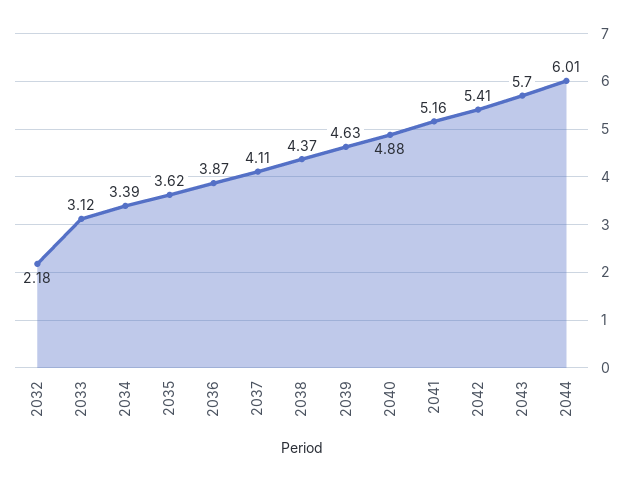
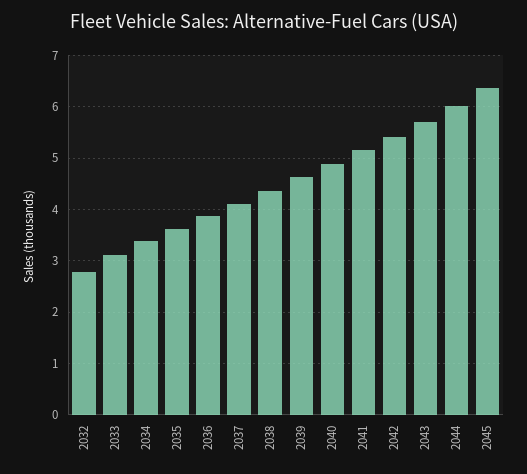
2032: 2.18 -> 2.8
2045: none -> 6.4

